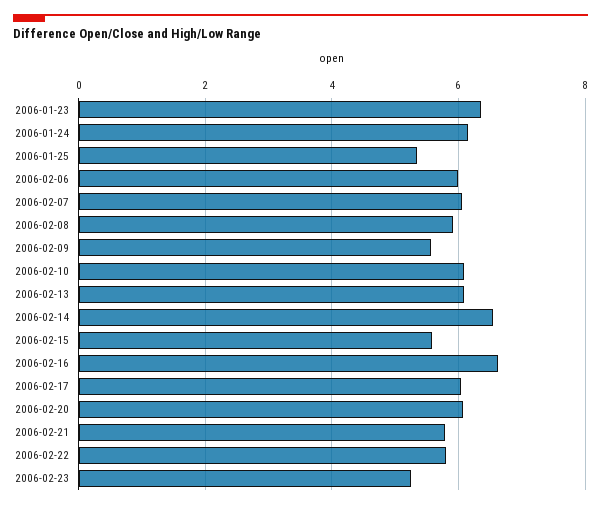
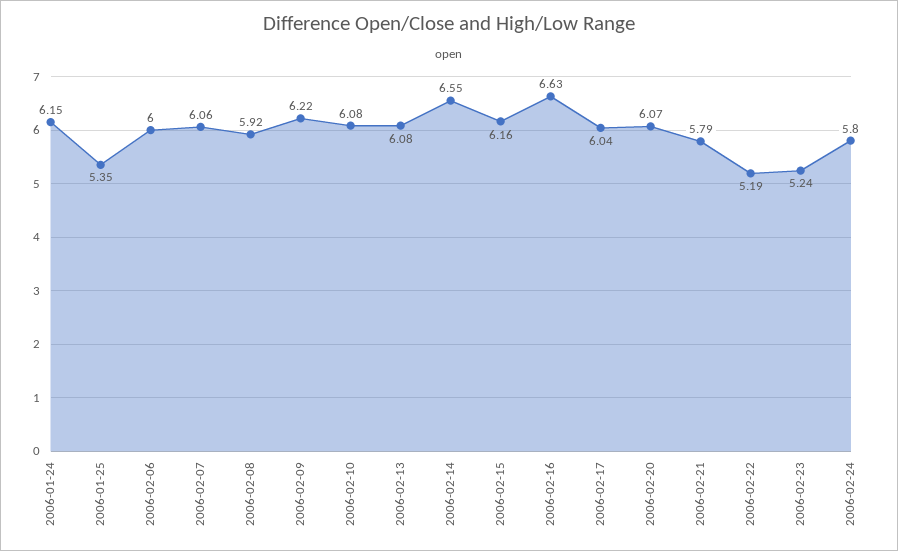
2006-01-23: 6.4 -> none
2006-02-09: 5.6 -> 6.22
2006-02-15: 5.6 -> 6.16
2006-02-22: 5.8 -> 5.19
2006-02-24: none -> 5.8

